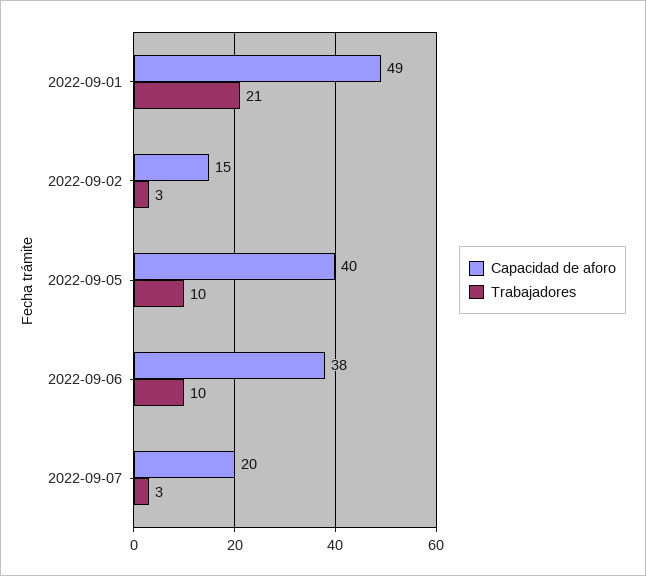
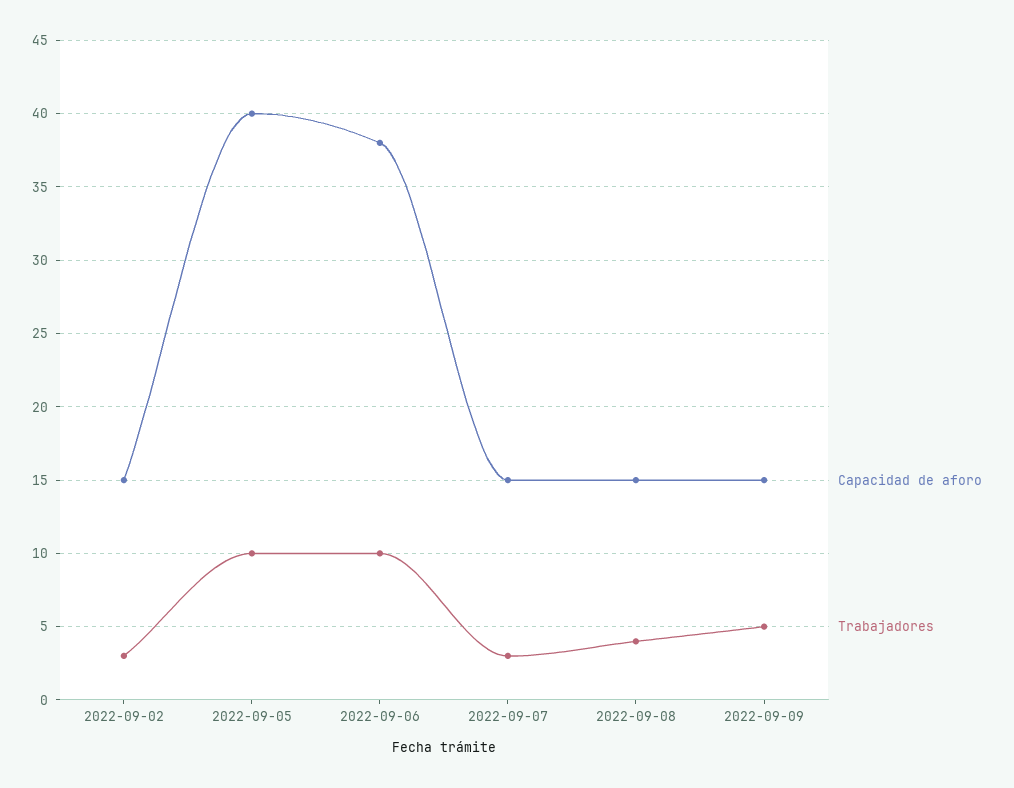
Capacidad de aforo, 2022-09-01: 49 -> none
Trabajadores, 2022-09-01: 21 -> none
Capacidad de aforo, 2022-09-07: 20 -> 15
Capacidad de aforo, 2022-09-08: none -> 15
Trabajadores, 2022-09-08: none -> 4
Capacidad de aforo, 2022-09-09: none -> 15
Trabajadores, 2022-09-09: none -> 5

